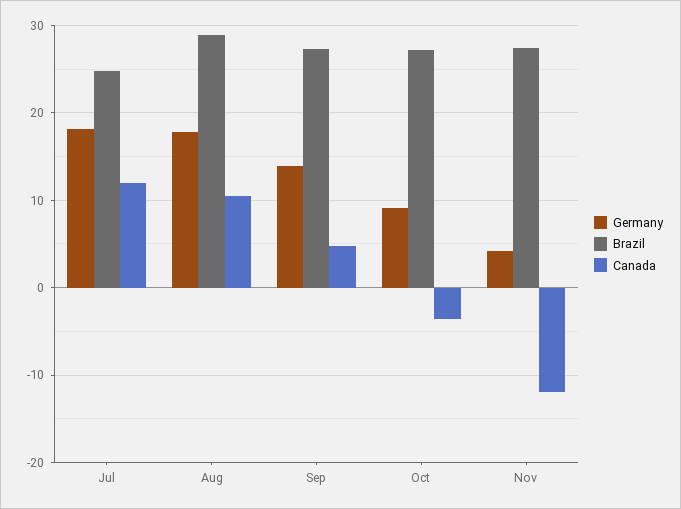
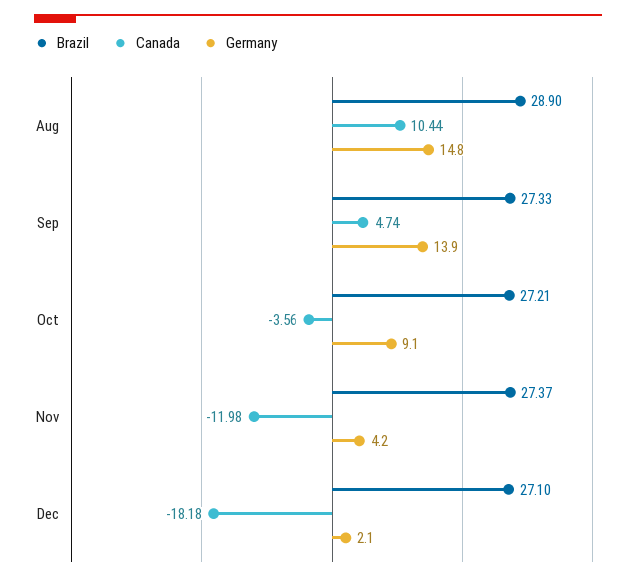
Germany, Jul: 18 -> none
Brazil, Jul: 25 -> none
Canada, Jul: 12 -> none
Germany, Aug: 18 -> 14.8
Brazil, Dec: none -> 27.1
Canada, Dec: none -> -18.18
Germany, Dec: none -> 2.1

